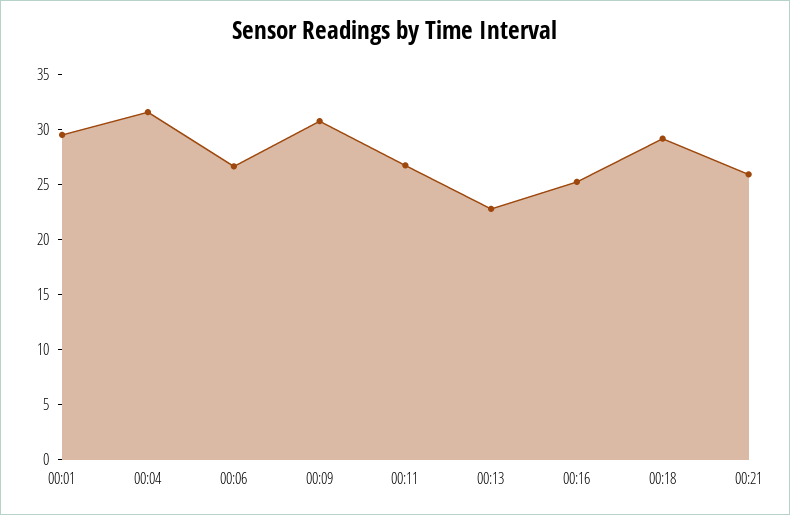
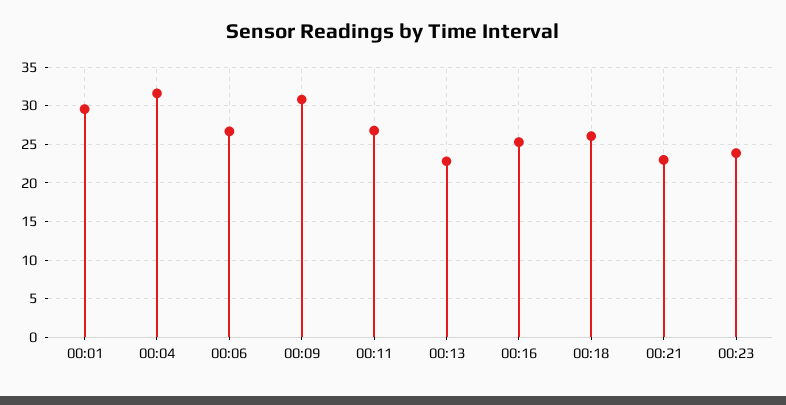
00:18: 29 -> 26
00:21: 26 -> 23
00:23: none -> 24

